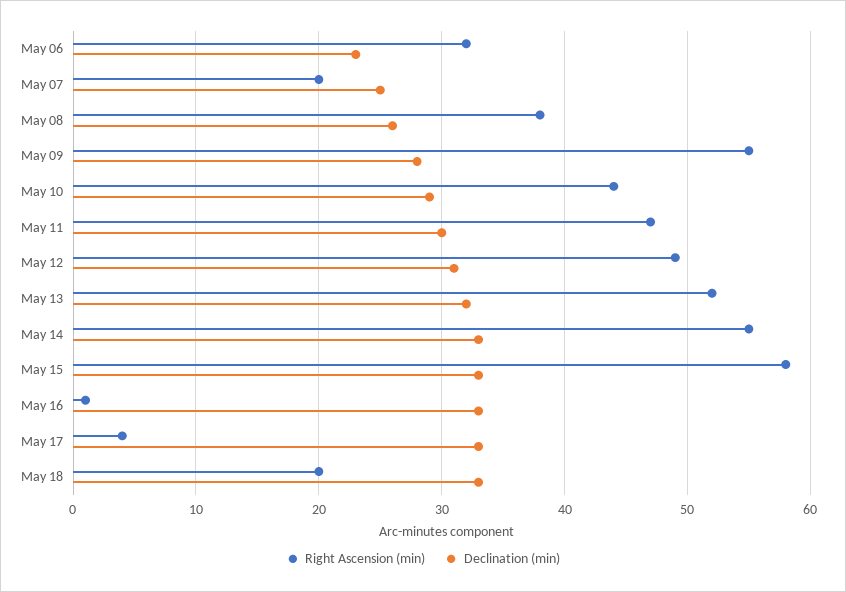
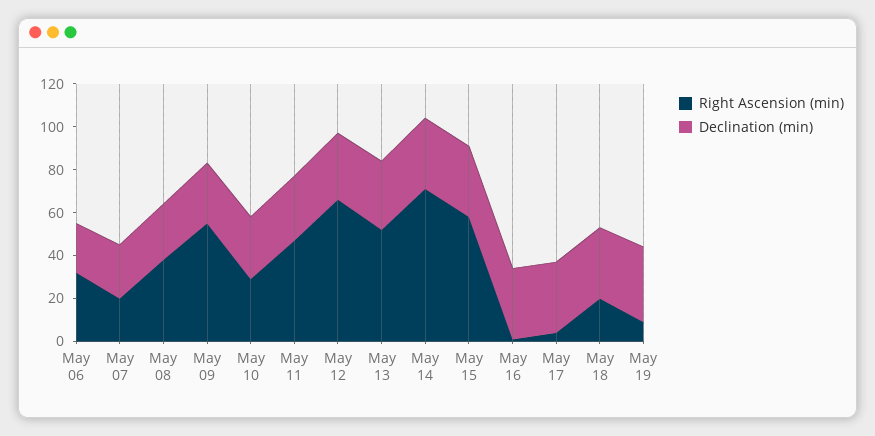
Right Ascension (min), May 10: 44 -> 30
Right Ascension (min), May 12: 49 -> 65
Right Ascension (min), May 14: 55 -> 70
Right Ascension (min), May 19: none -> 10
Declination (min), May 19: none -> 35

